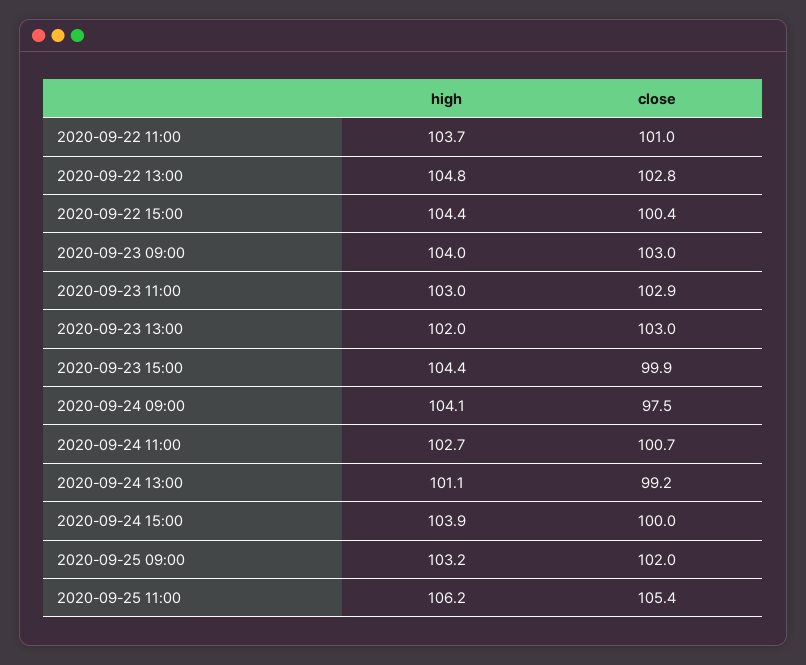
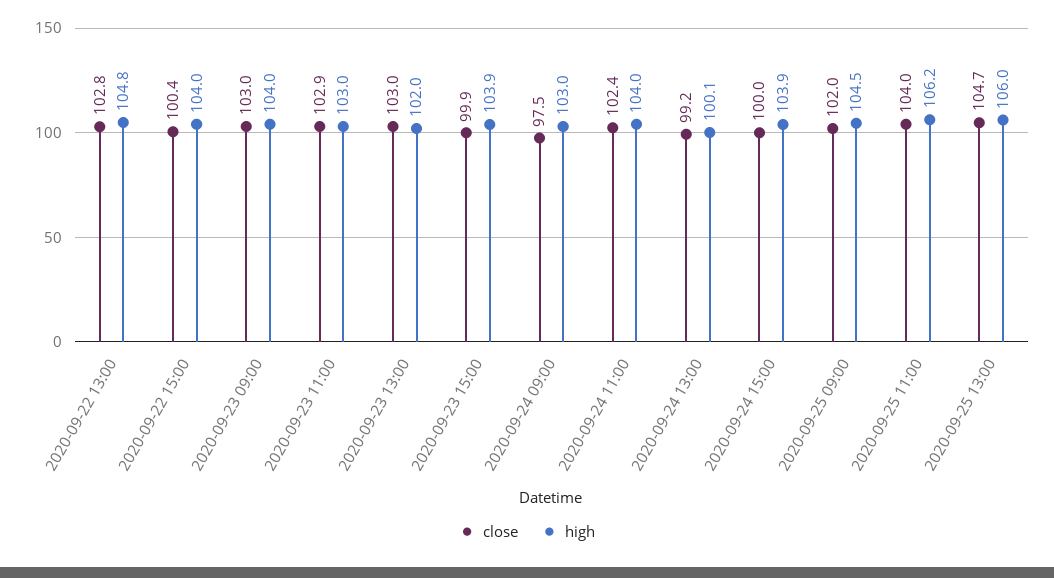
high, 2020-09-22 11:00: 103.7 -> none
close, 2020-09-22 11:00: 101 -> none
high, 2020-09-22 15:00: 104.4 -> 104
high, 2020-09-23 15:00: 104.4 -> 103.9
high, 2020-09-24 09:00: 104.1 -> 103
high, 2020-09-24 11:00: 102.7 -> 104
close, 2020-09-24 11:00: 100.7 -> 102.4
high, 2020-09-24 13:00: 101.1 -> 100.1
high, 2020-09-25 09:00: 103.2 -> 104.5
close, 2020-09-25 11:00: 105.4 -> 104
close, 2020-09-25 13:00: none -> 104.7
high, 2020-09-25 13:00: none -> 106

